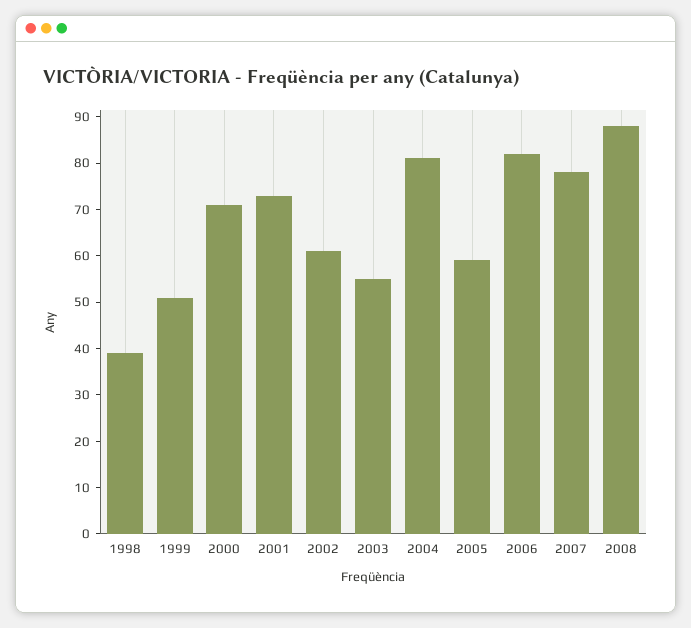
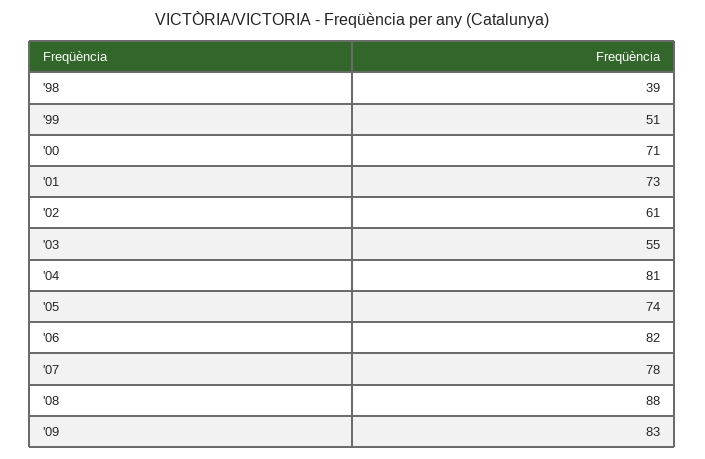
2005: 60 -> 74
'09: none -> 83

